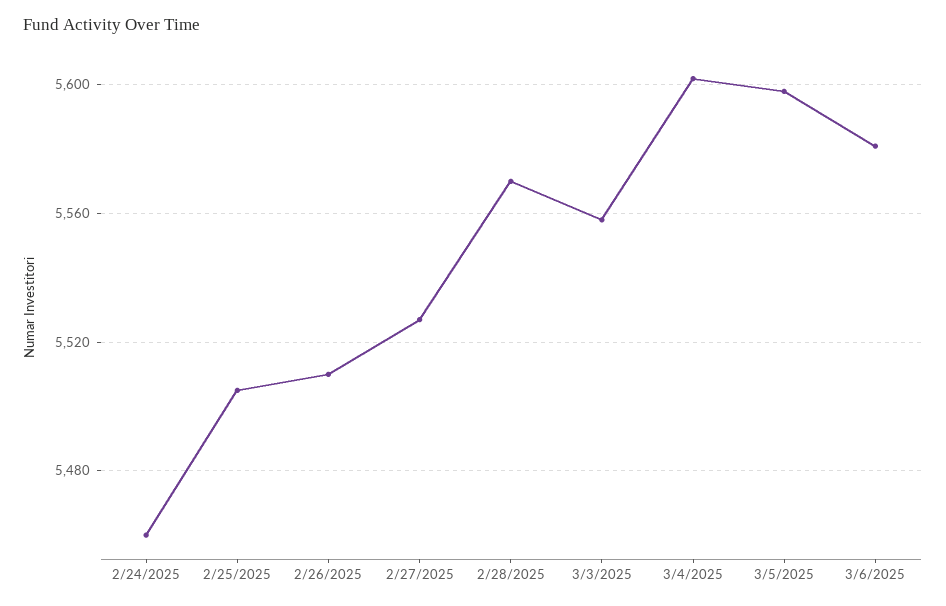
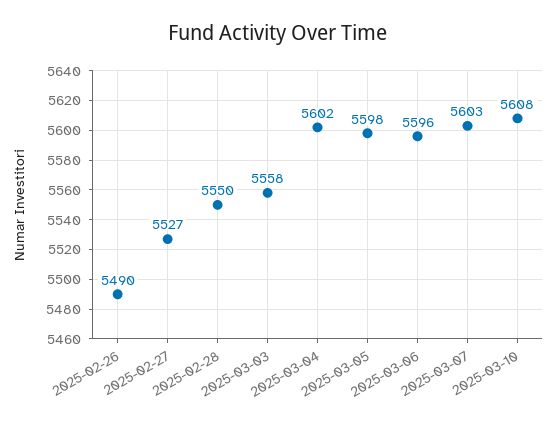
2/24/2025: 5460 -> none
2/25/2025: 5505 -> none
2/26/2025: 5510 -> 5490
2/28/2025: 5570 -> 5550
3/6/2025: 5580 -> 5596
2025-03-07: none -> 5603
2025-03-10: none -> 5608

